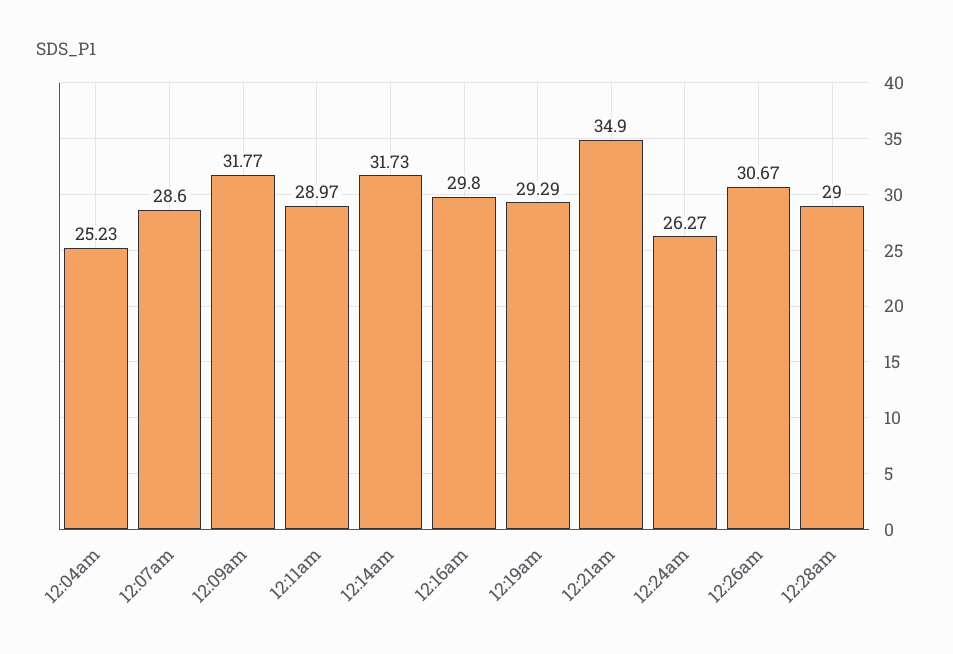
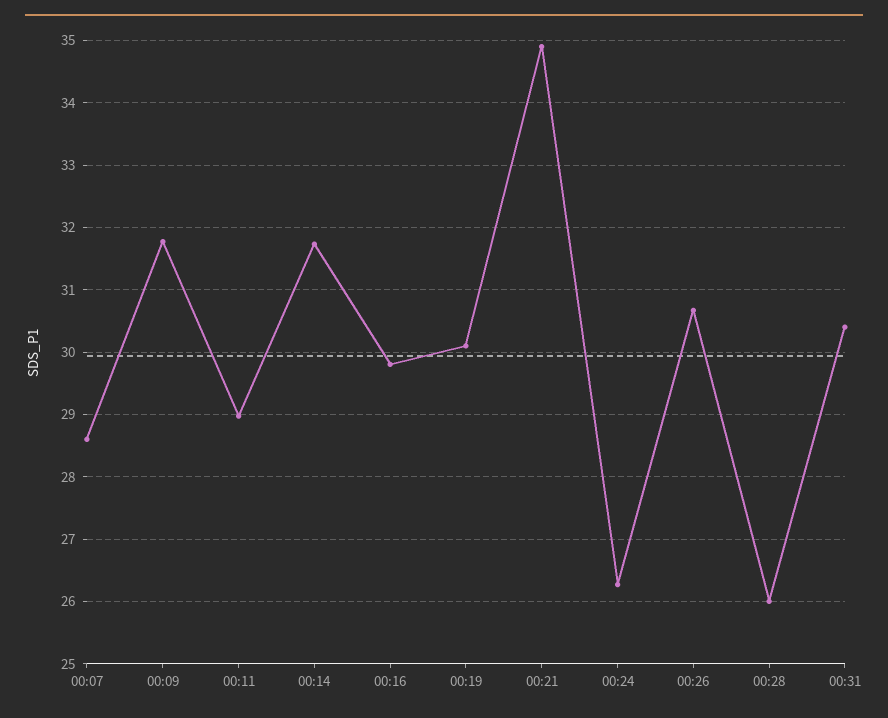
12:04am: 25.23 -> none
12:19am: 29.29 -> 30.1
12:28am: 29 -> 26
00:31: none -> 30.4

